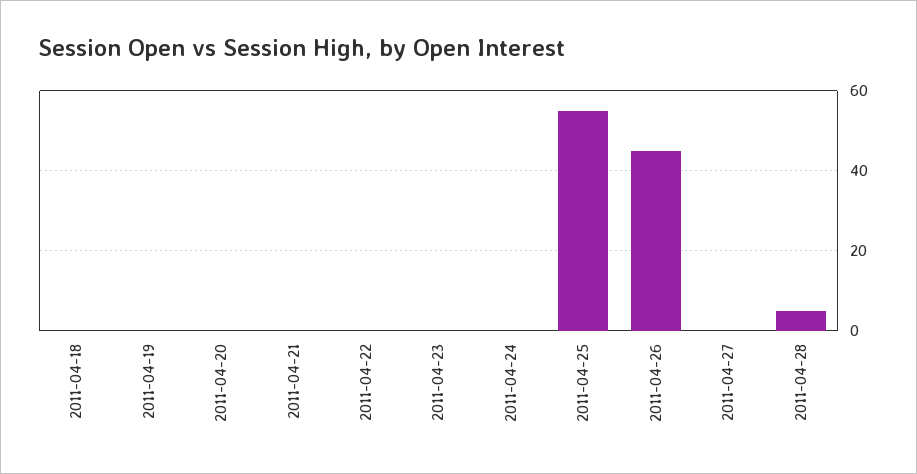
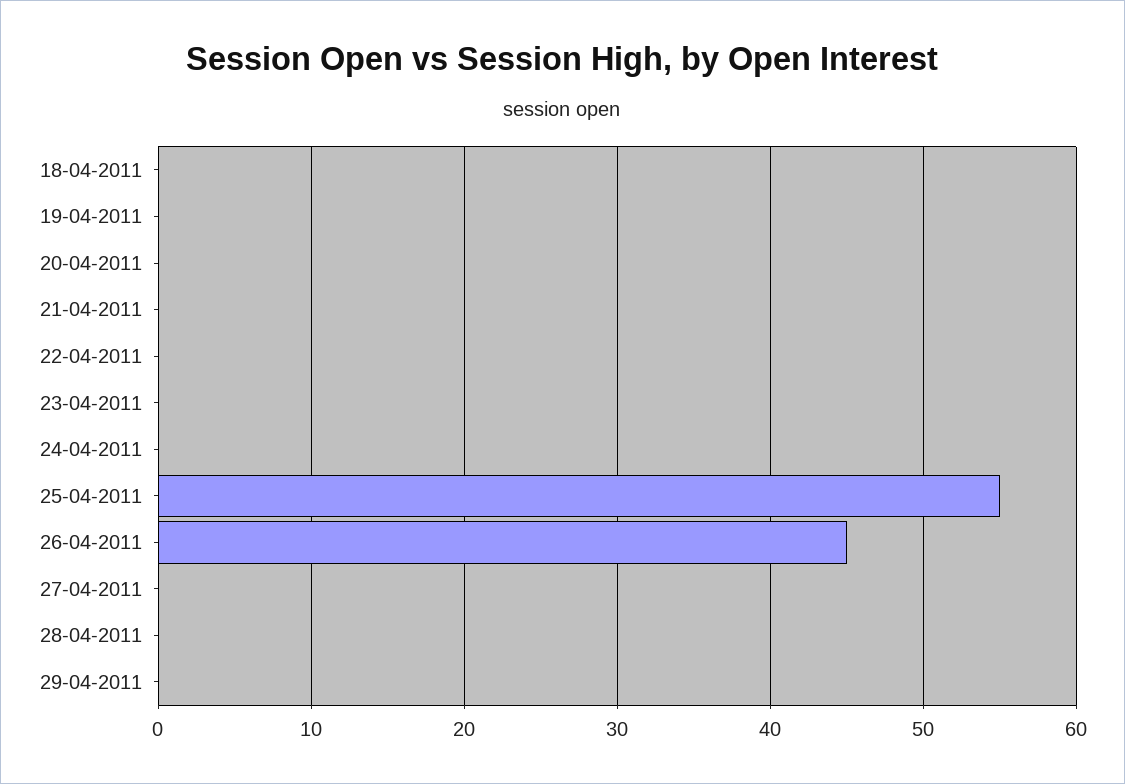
2011-04-28: 5 -> 0
29-04-2011: none -> 0

